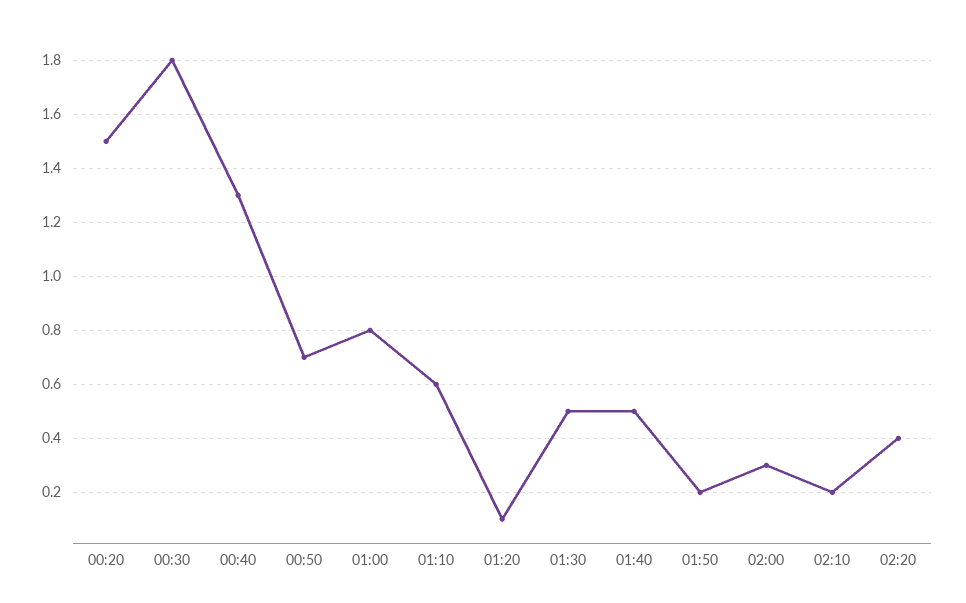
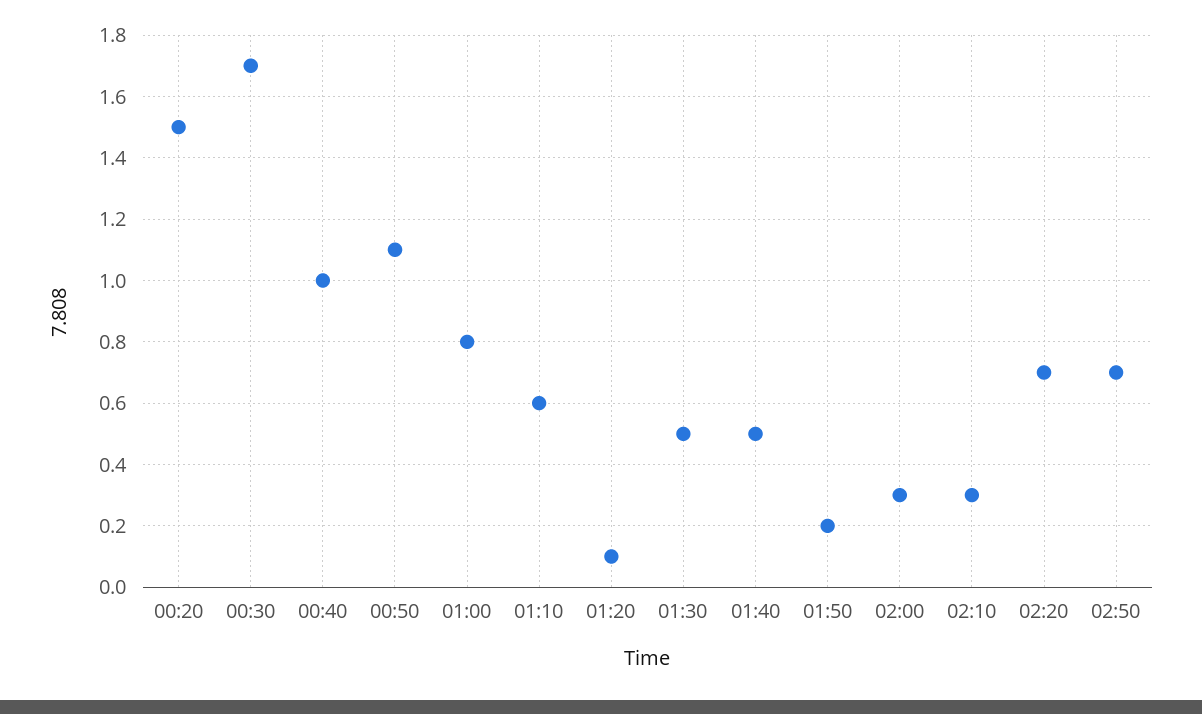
00:30: 1.8 -> 1.7
00:40: 1.3 -> 1
00:50: 0.7 -> 1.1
02:10: 0.2 -> 0.3
02:20: 0.4 -> 0.7
02:50: none -> 0.7

